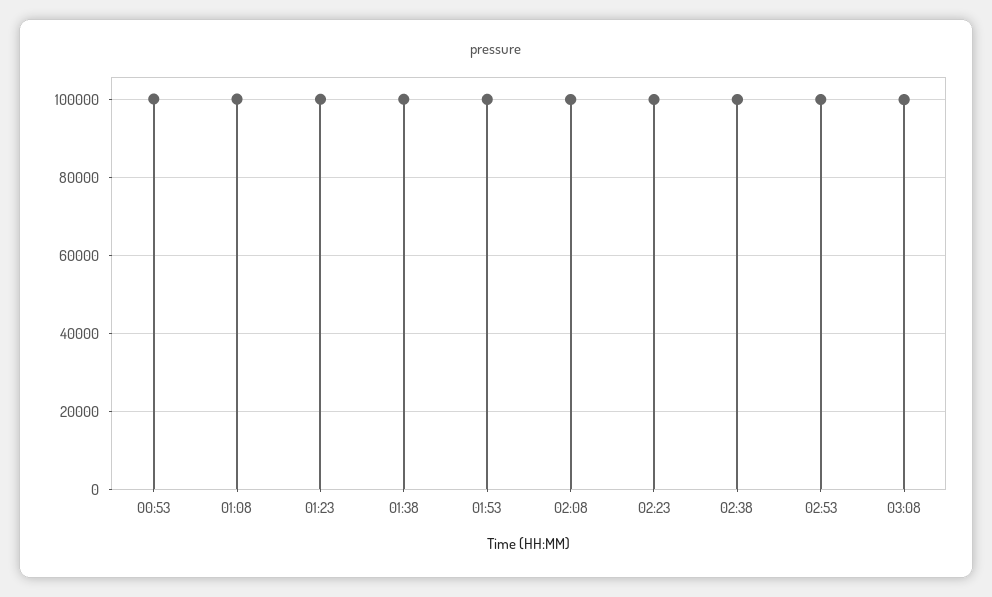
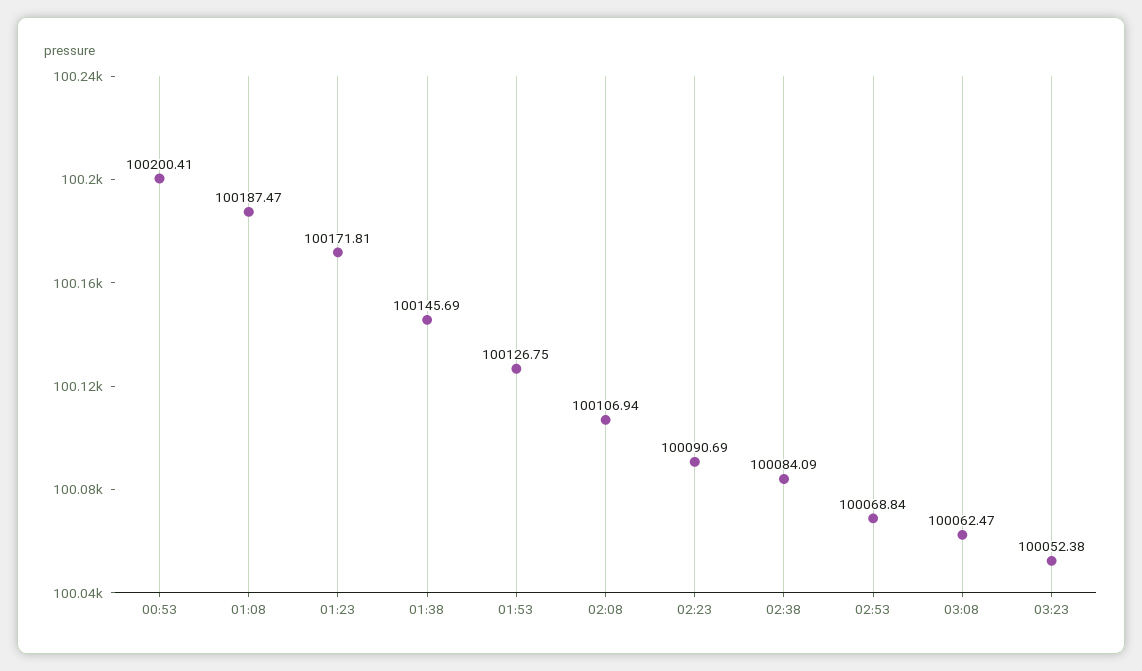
03:23: none -> 100052.38

